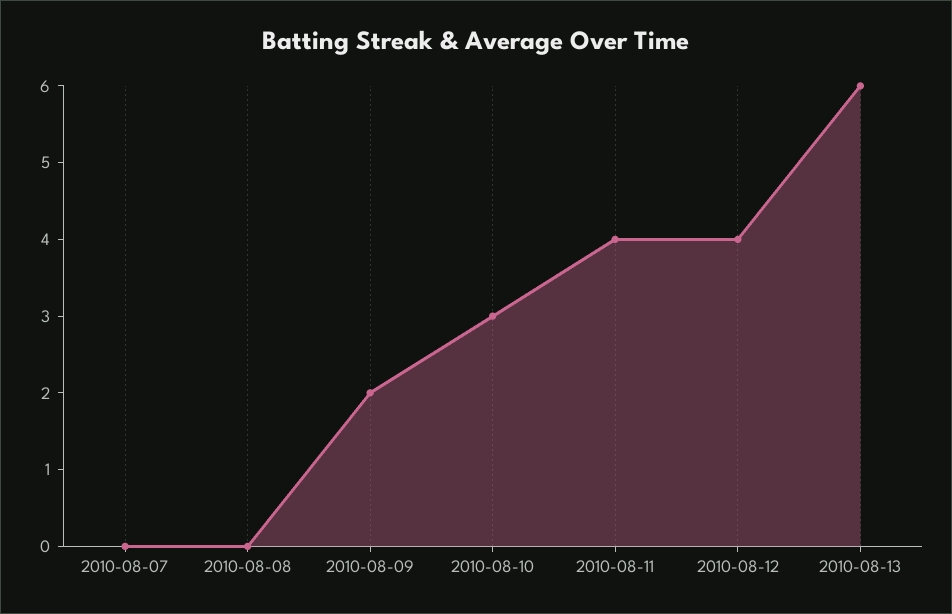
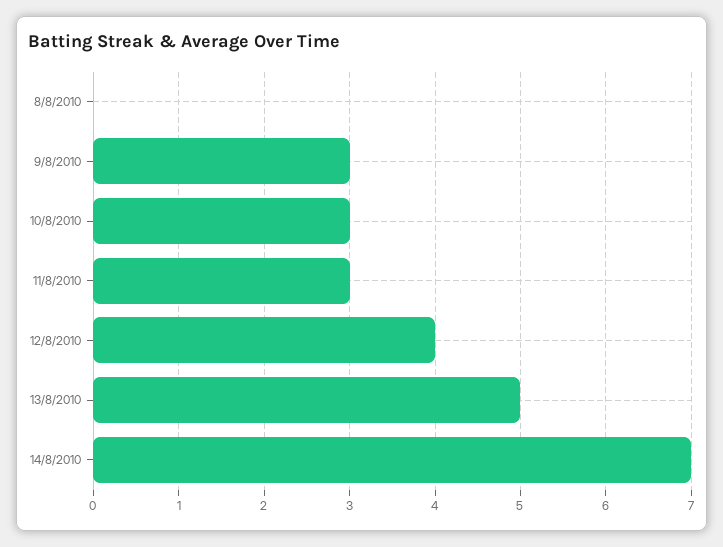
2010-08-07: 0 -> none
2010-08-09: 2 -> 3
2010-08-11: 4 -> 3
2010-08-13: 6 -> 5
14/8/2010: none -> 7

